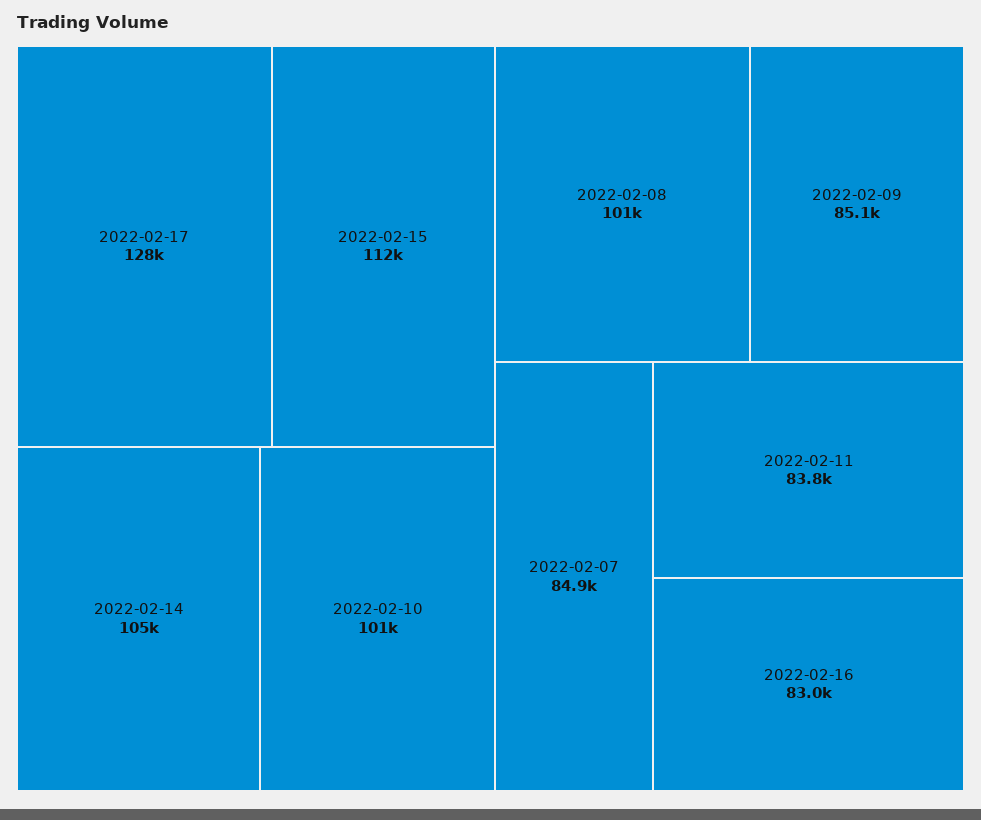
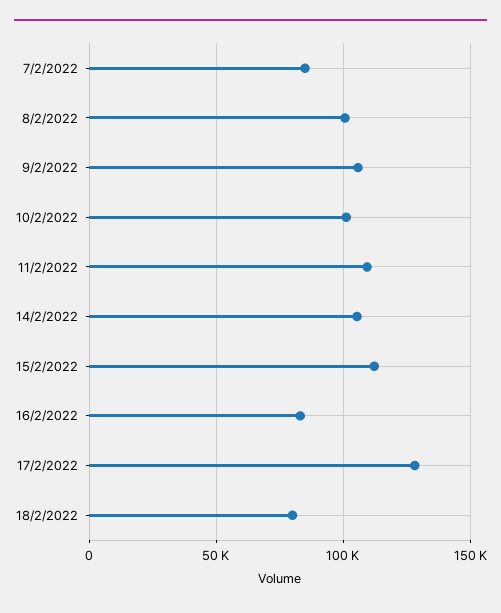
2022-02-09: 85100 -> 105000
2022-02-11: 83800 -> 110000
18/2/2022: none -> 80000

